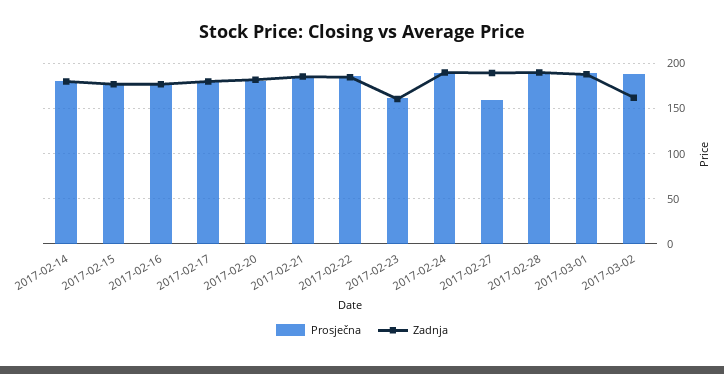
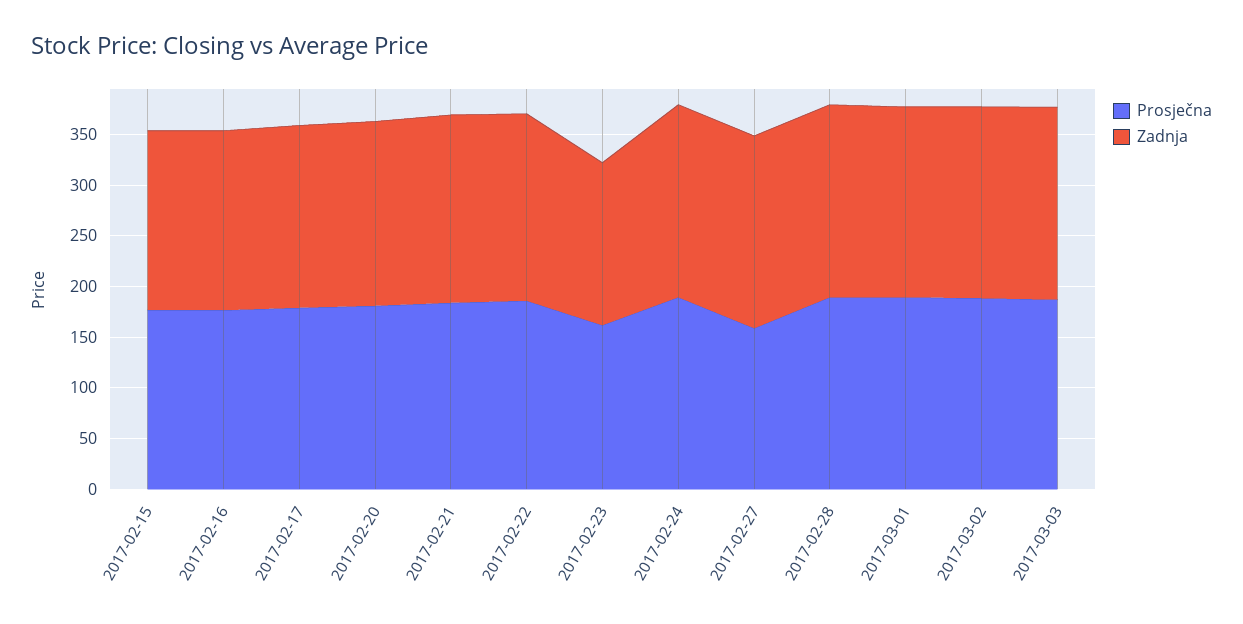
Prosječna, 2017-02-14: 180 -> none
Zadnja, 2017-02-14: 180 -> none
Zadnja, 2017-03-02: 160 -> 190
Prosječna, 2017-03-03: none -> 190
Zadnja, 2017-03-03: none -> 190

